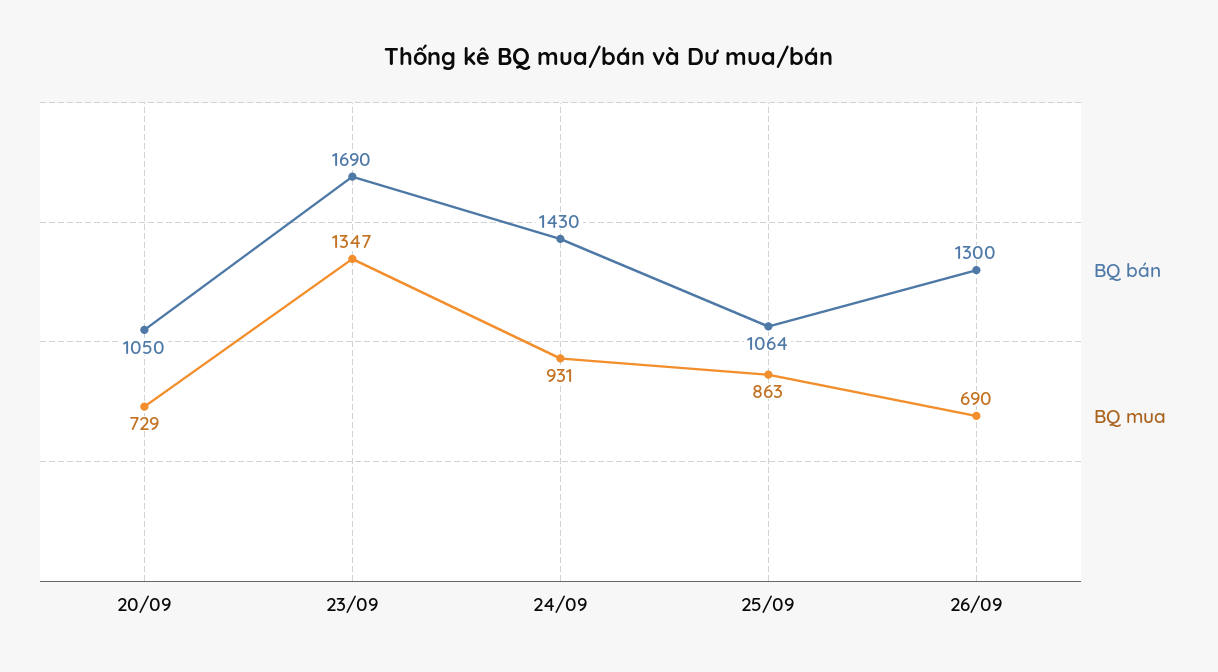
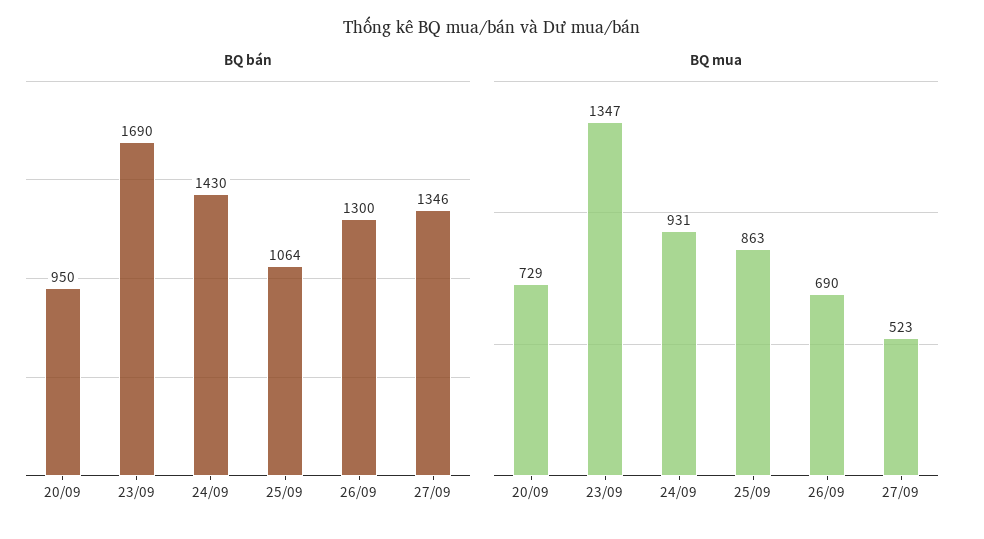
BQ bán, 20/09: 1050 -> 950
BQ bán, 27/09: none -> 1346
BQ mua, 27/09: none -> 523

